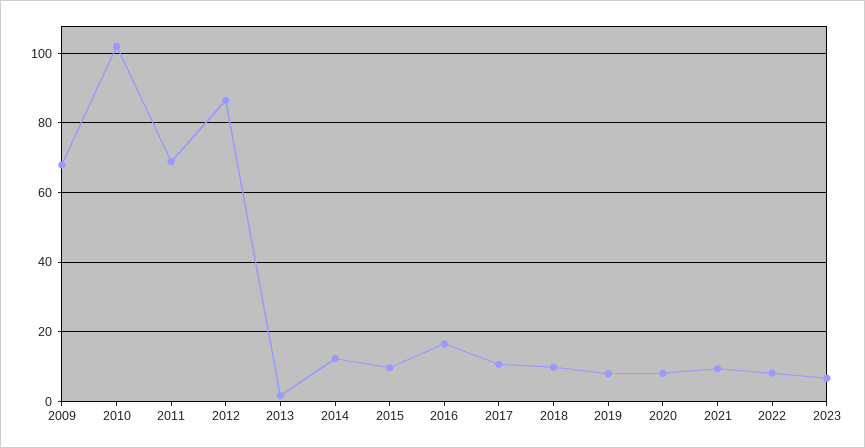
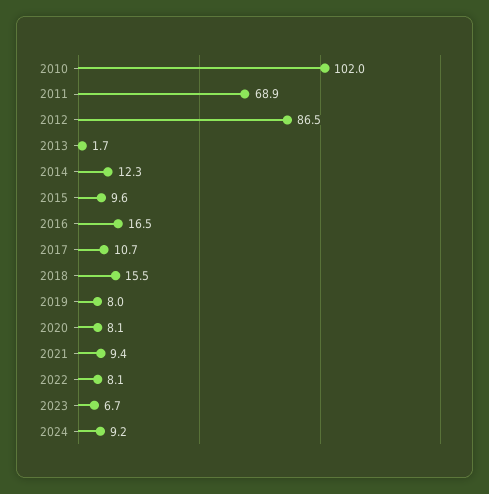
2009: 68 -> none
2018: 10 -> 15.5
2024: none -> 9.2

